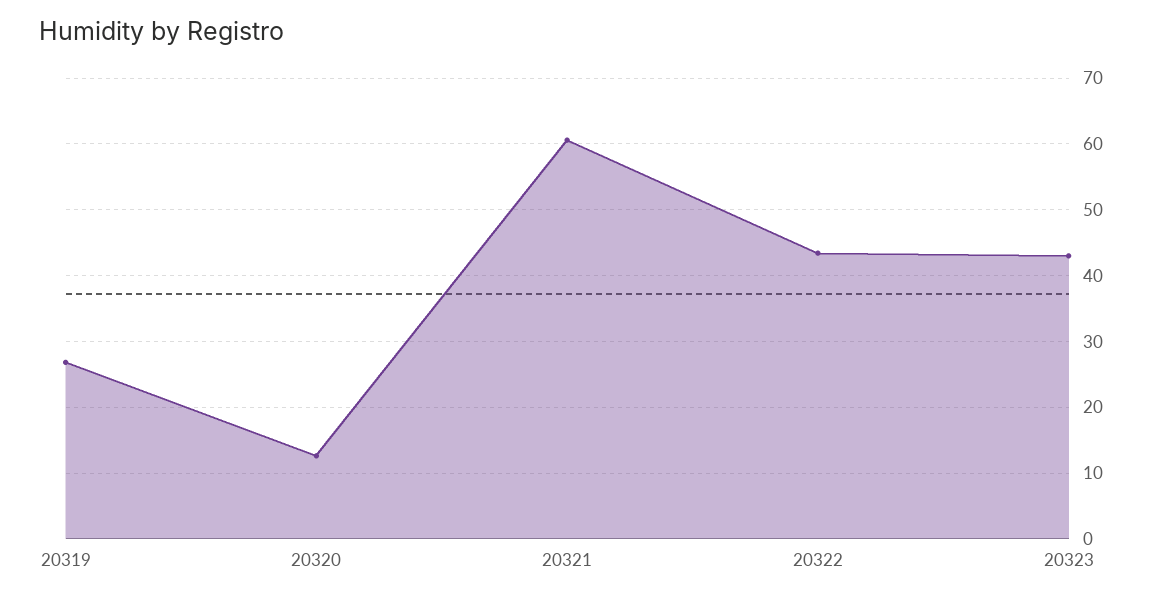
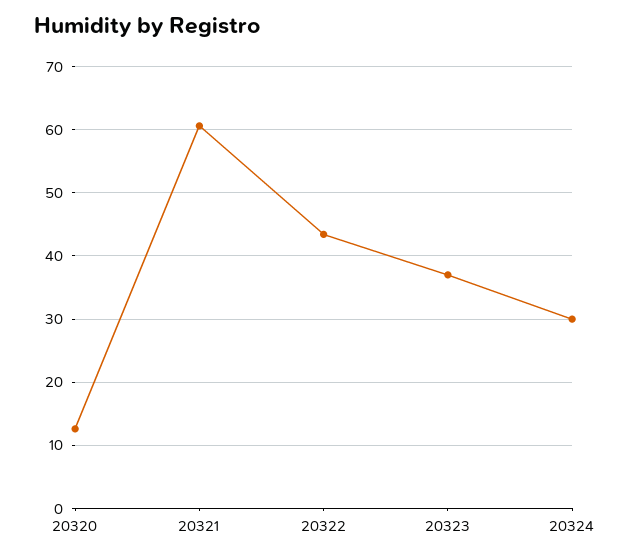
20319: 27 -> none
20323: 43 -> 37
20324: none -> 30

